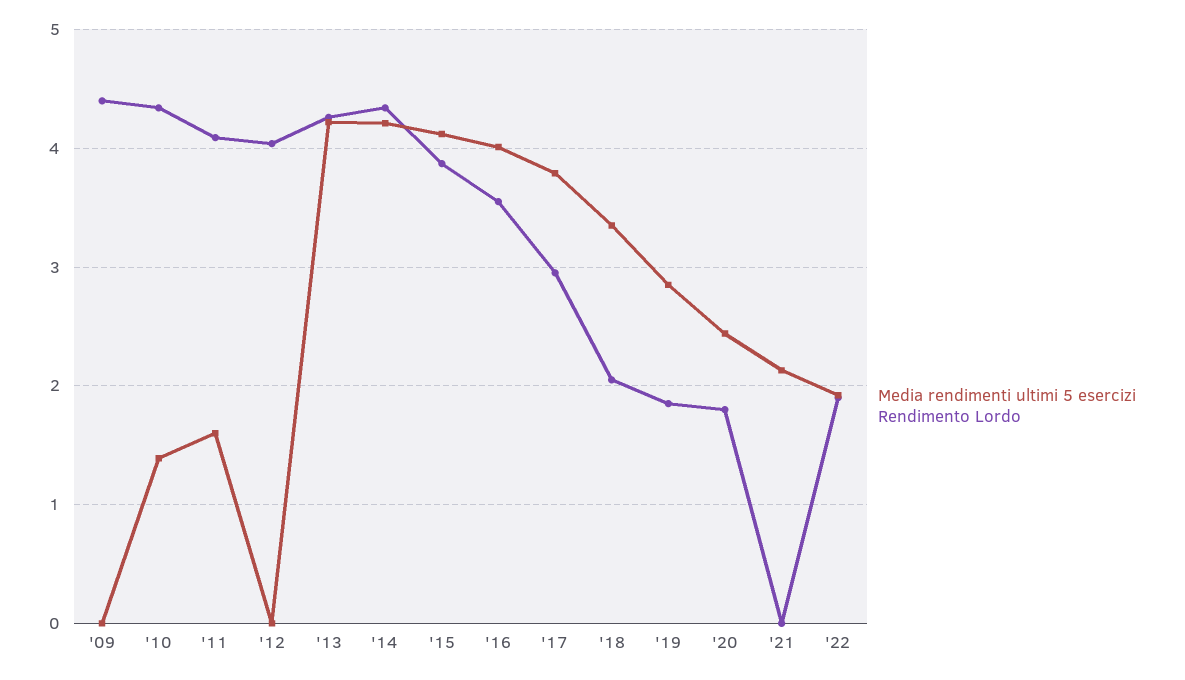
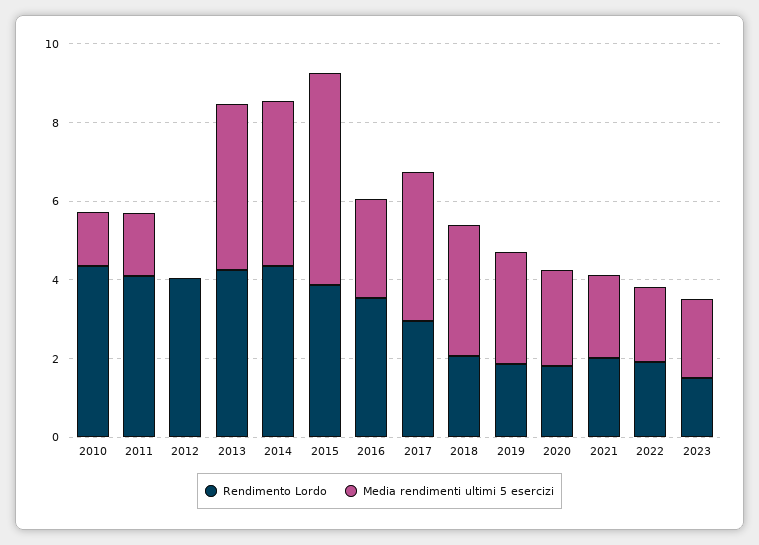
Media rendimenti ultimi 5 esercizi, '09: 0 -> none
Rendimento Lordo, '09: 4.4 -> none
Media rendimenti ultimi 5 esercizi, '15: 4.1 -> 5.5
Media rendimenti ultimi 5 esercizi, '16: 4 -> 2.5
Rendimento Lordo, '21: 0 -> 2
Rendimento Lordo, 2023: none -> 1.5
Media rendimenti ultimi 5 esercizi, 2023: none -> 2

